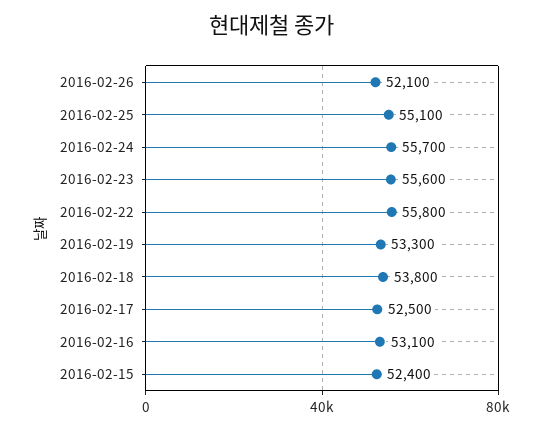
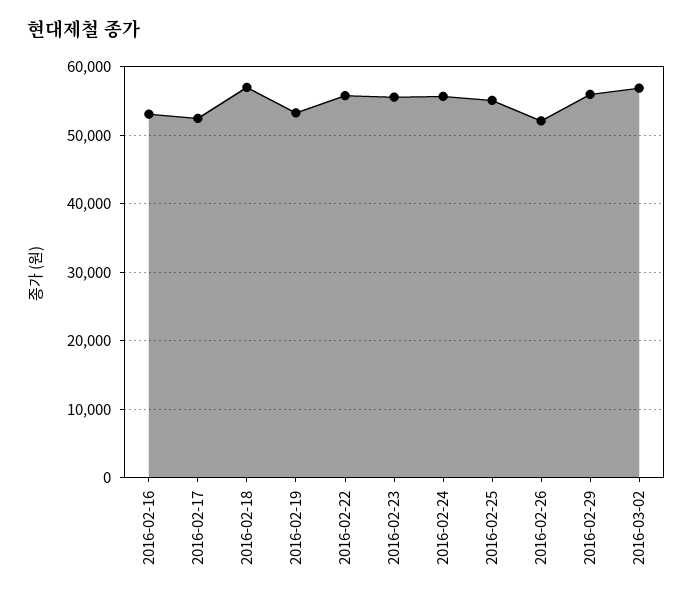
2016-02-18: 53800 -> 57000
2016-02-15: 52400 -> none
2016-02-29: none -> 56000
2016-03-02: none -> 57000

